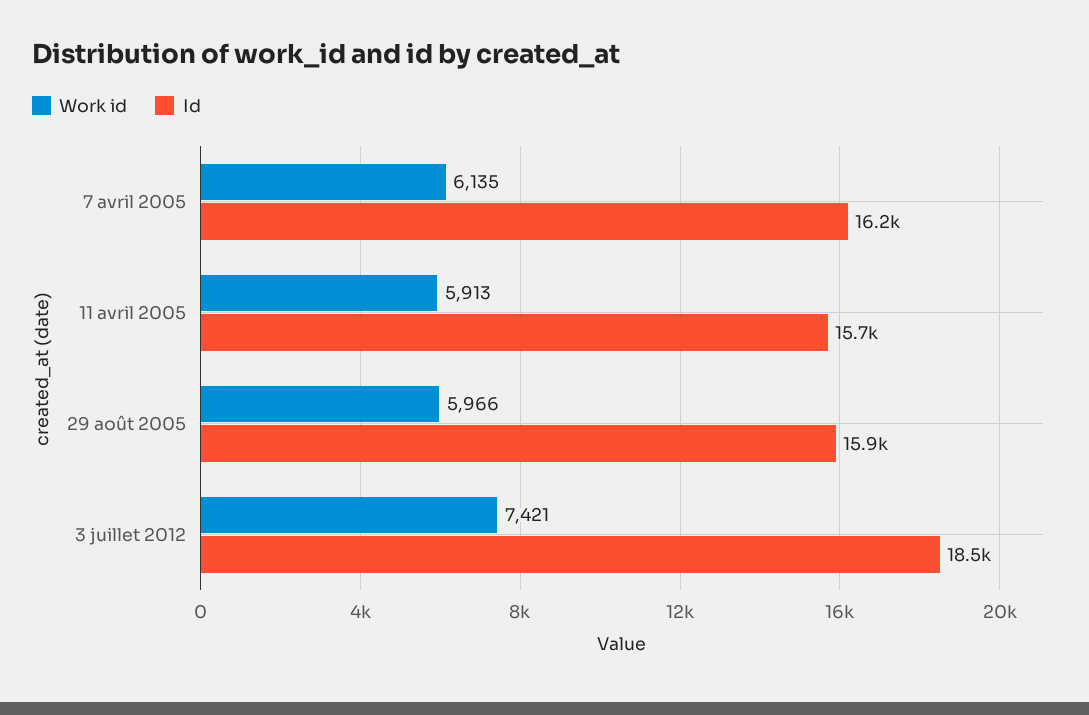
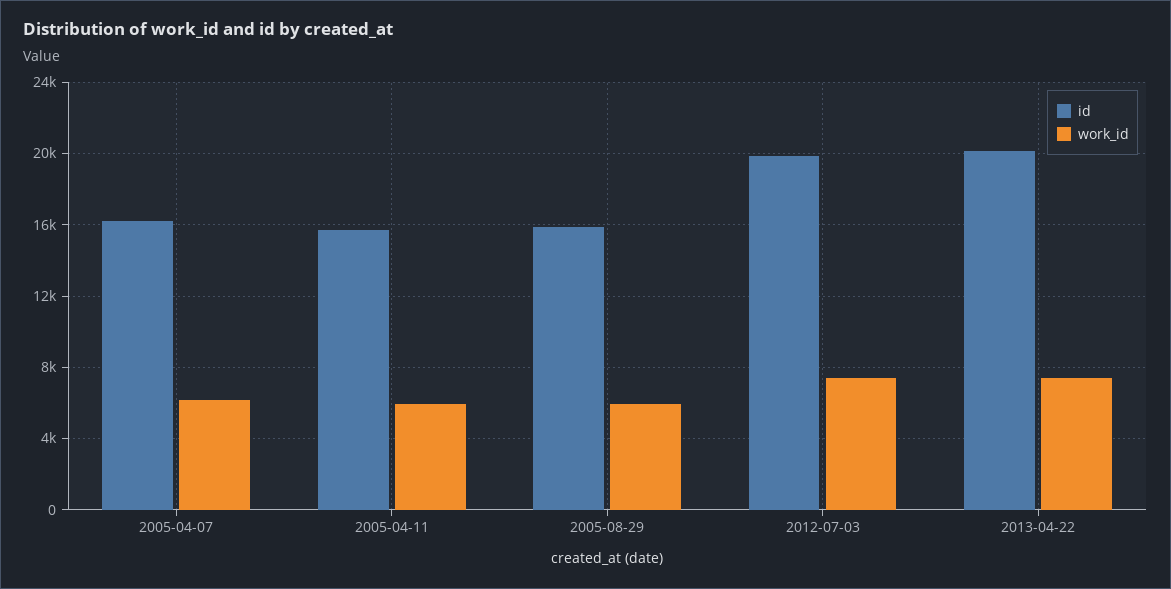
Id, 3 juillet 2012: 18500 -> 20000
Id, 2013-04-22: none -> 20000
Work id, 2013-04-22: none -> 7500

